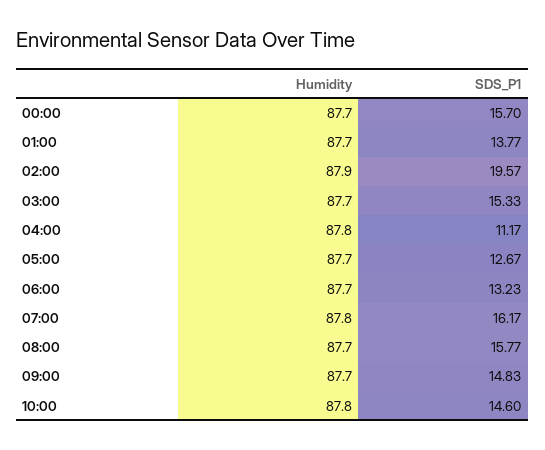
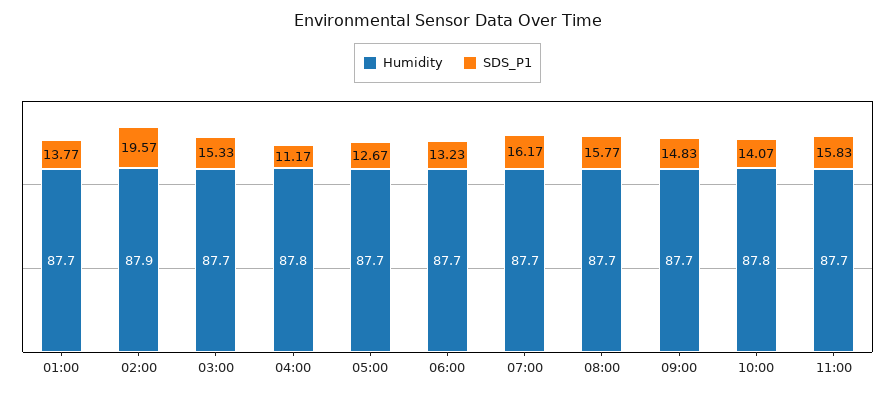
Humidity, 00:00: 87.7 -> none
SDS_P1, 00:00: 15.7 -> none
Humidity, 07:00: 87.8 -> 87.7
SDS_P1, 10:00: 14.6 -> 14.07
Humidity, 11:00: none -> 87.7
SDS_P1, 11:00: none -> 15.83

